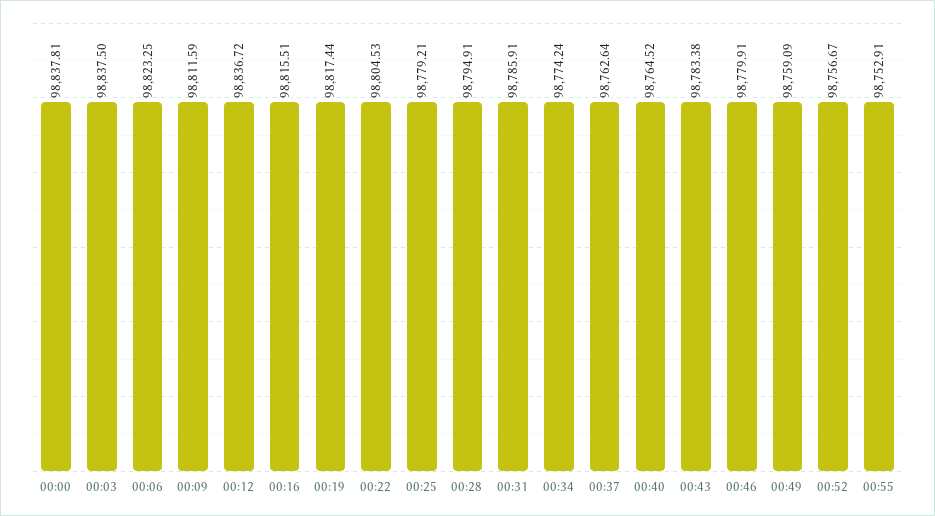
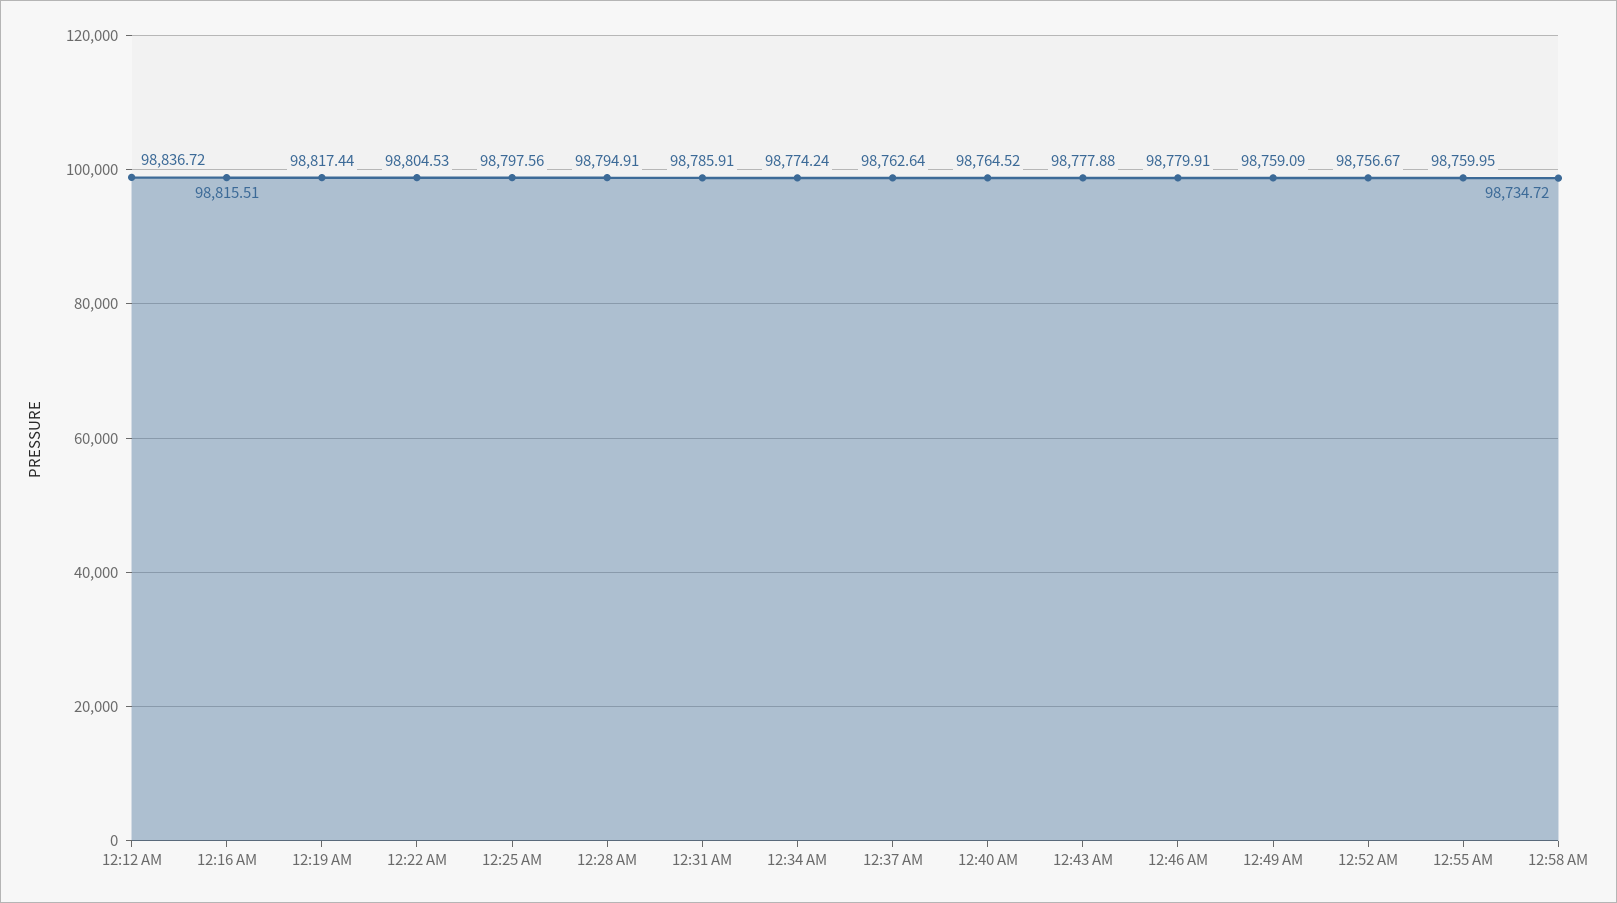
00:00: 98837.81 -> none
00:03: 98837.5 -> none
00:06: 98823.25 -> none
00:09: 98811.59 -> none
00:25: 98779.21 -> 98797.56
00:43: 98783.38 -> 98777.88
00:55: 98752.91 -> 98759.95
12:58 AM: none -> 98734.72

